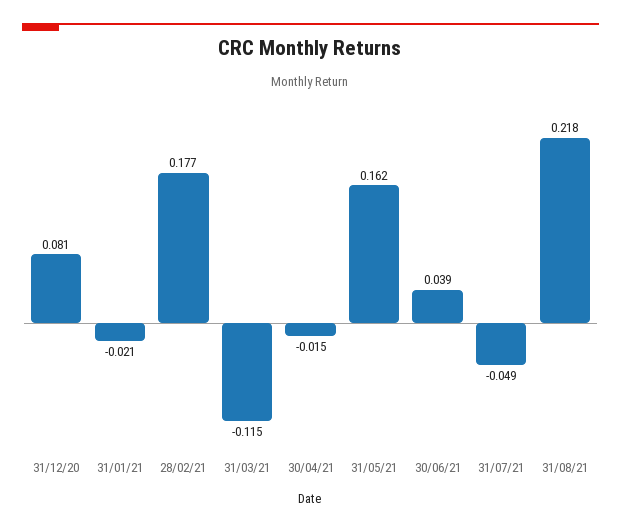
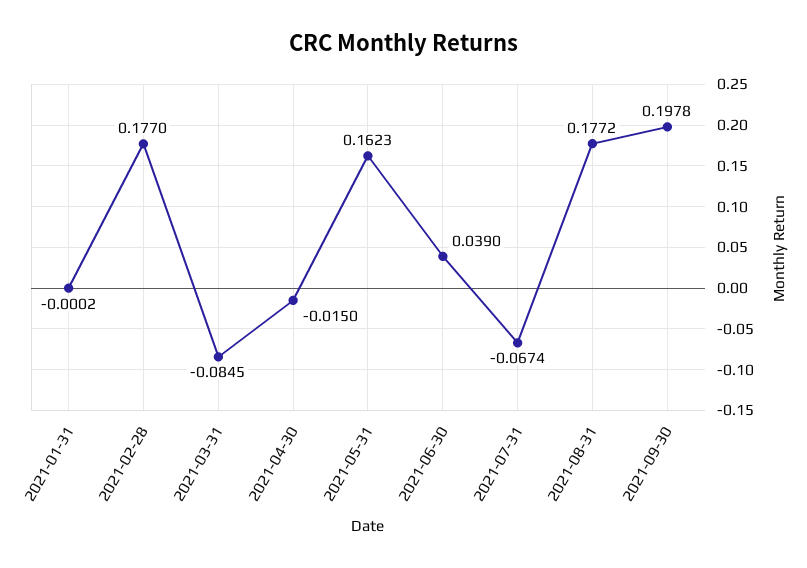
31/12/20: 0.081 -> none
31/01/21: -0.021 -> -0.0002
31/03/21: -0.115 -> -0.0845
31/07/21: -0.049 -> -0.0674
31/08/21: 0.218 -> 0.1772
2021-09-30: none -> 0.1978

